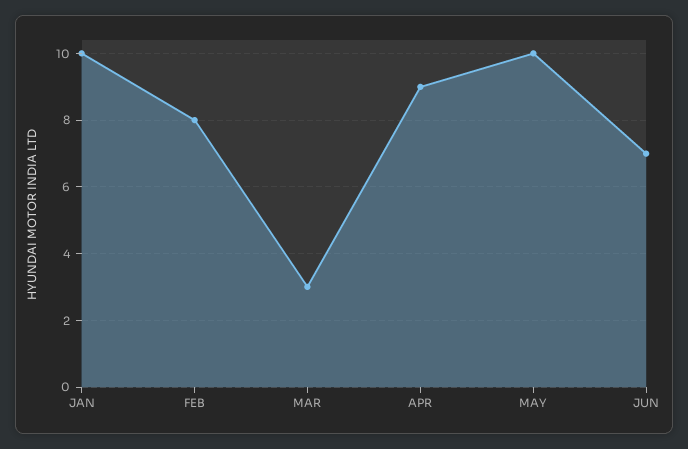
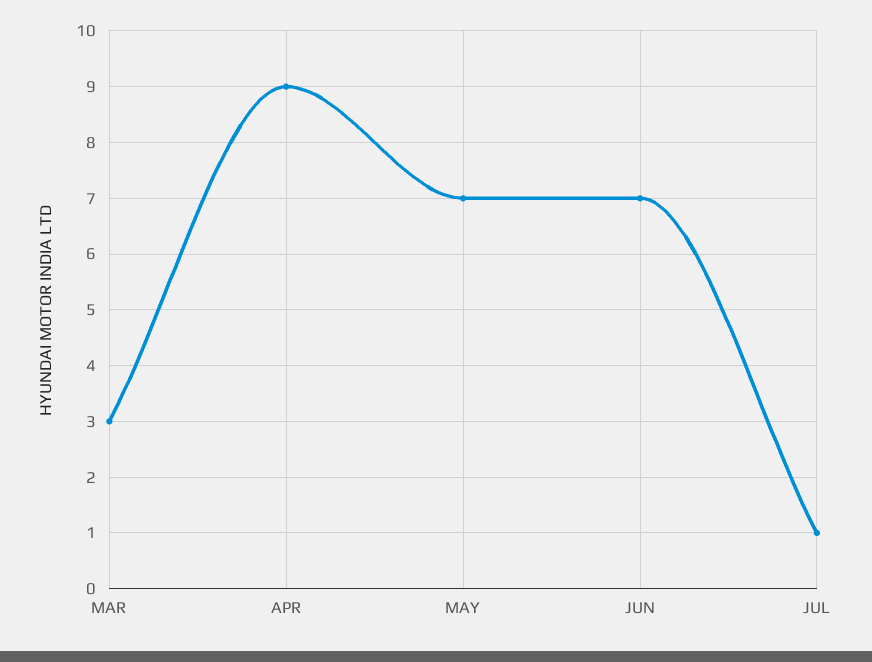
JAN: 10 -> none
FEB: 8 -> none
MAY: 10 -> 7
JUL: none -> 1

